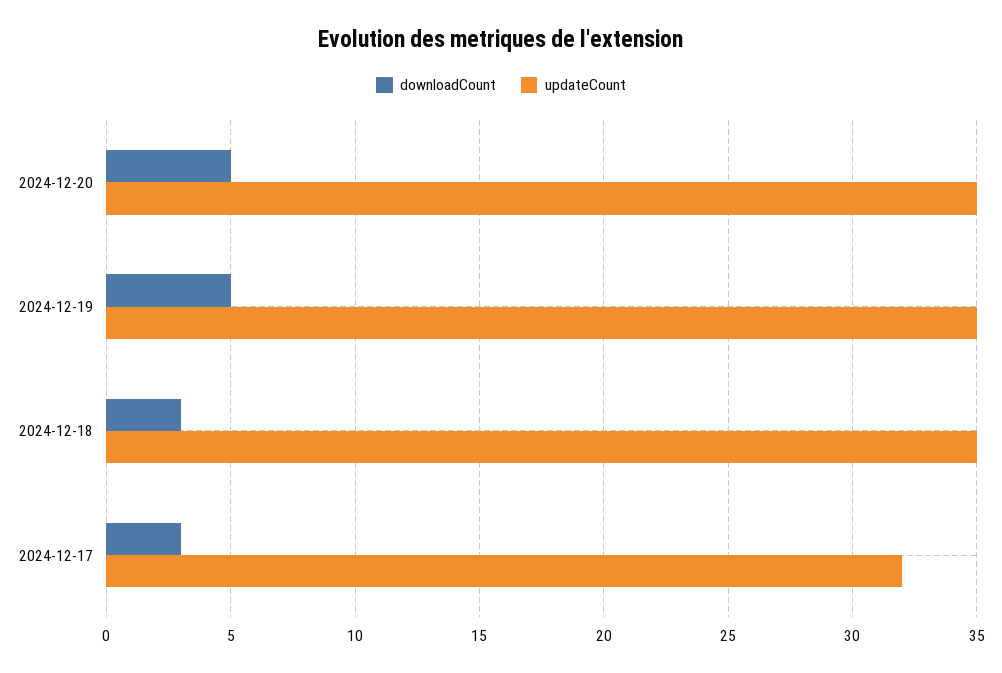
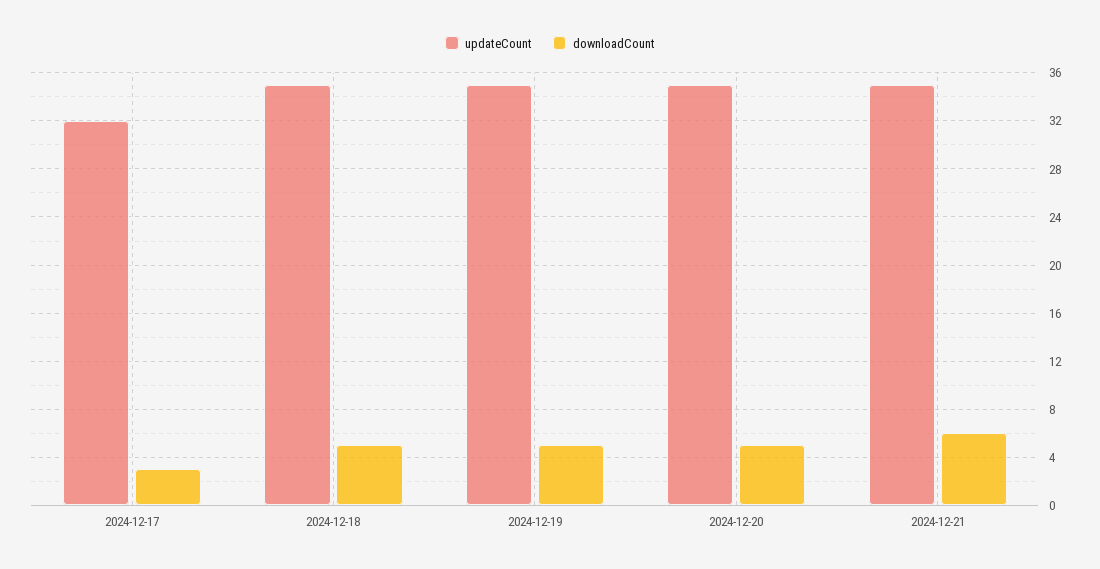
downloadCount, 2024-12-18: 3 -> 5
updateCount, 2024-12-21: none -> 35
downloadCount, 2024-12-21: none -> 6

